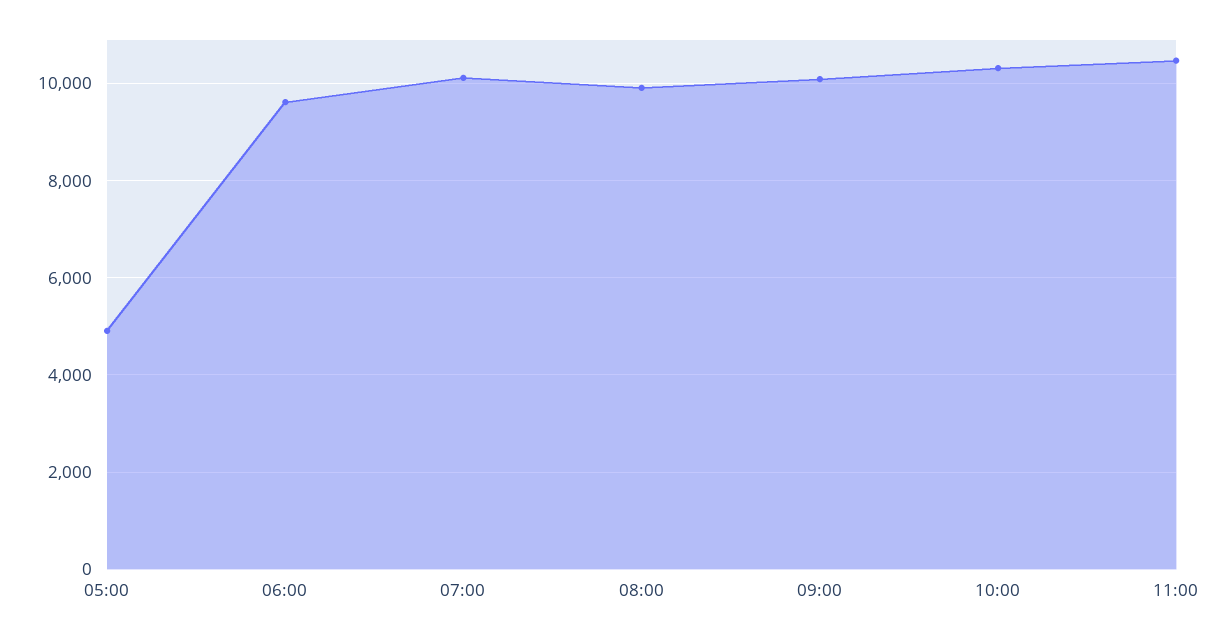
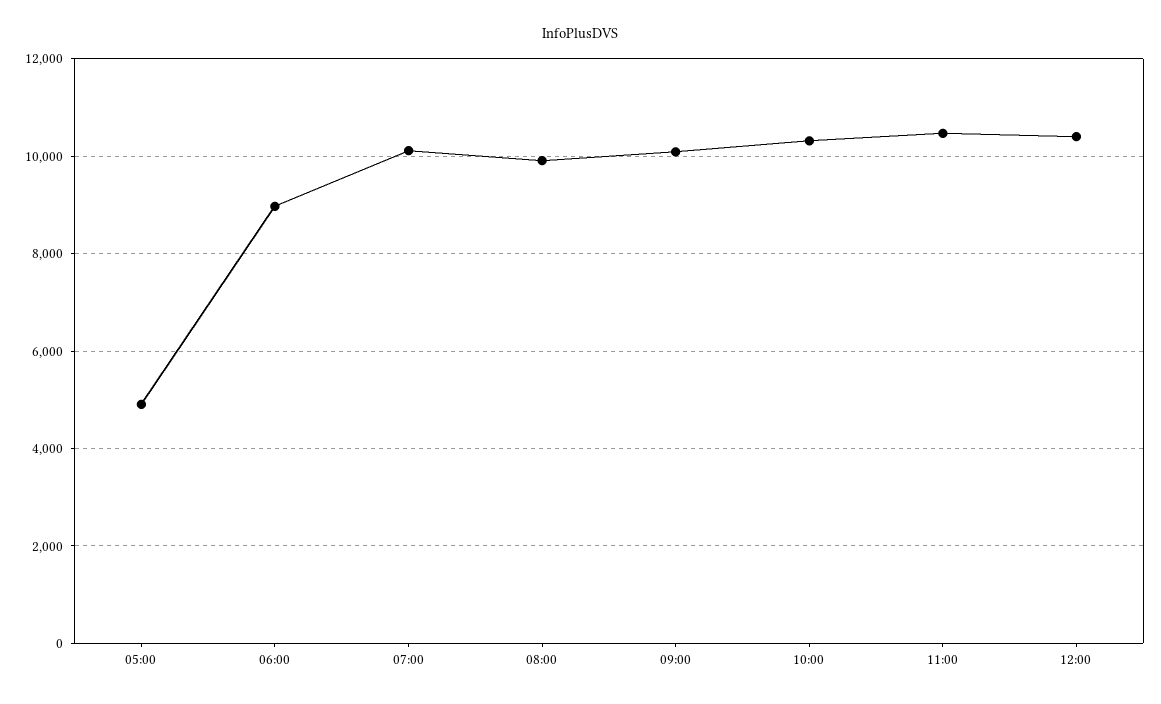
06:00: 9600 -> 9000
12:00: none -> 10400

